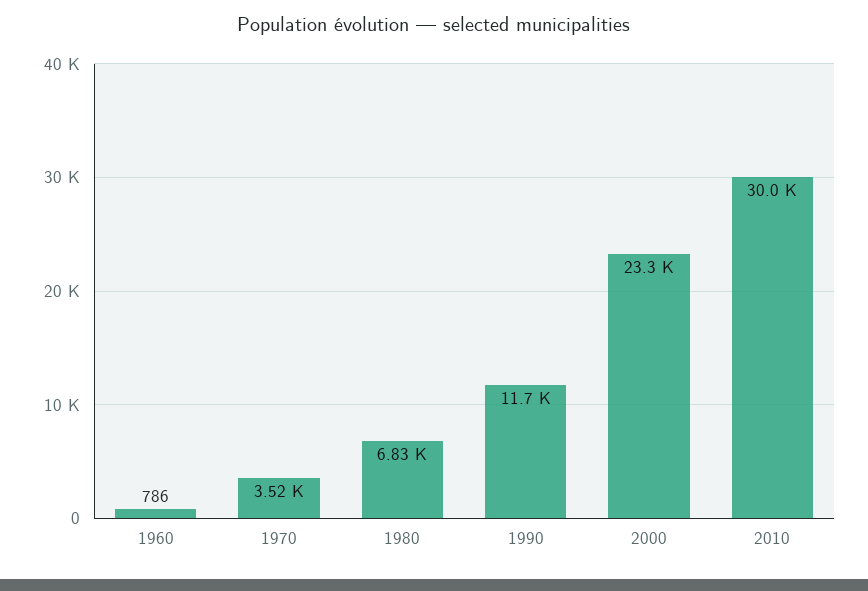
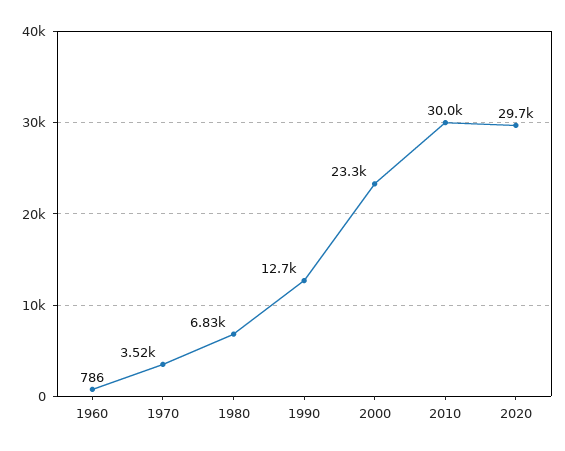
1990: 11700 -> 12700
2020: none -> 29700

